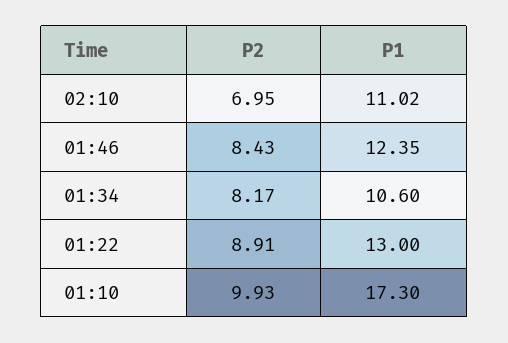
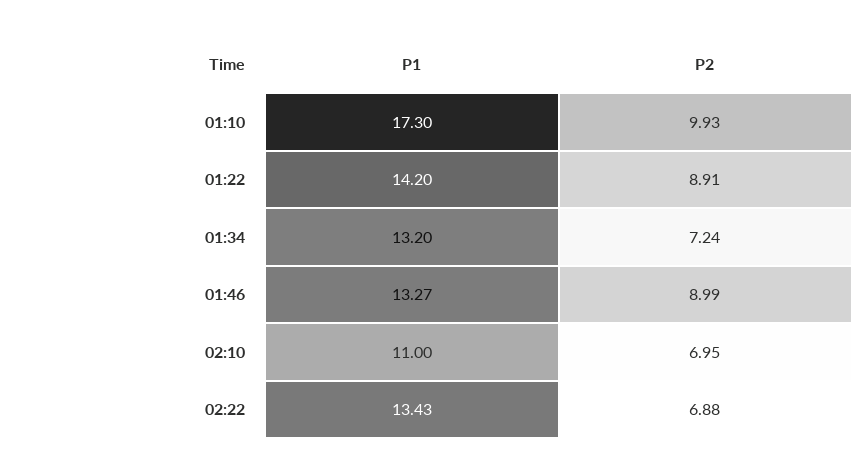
P1, 02:10: 11.02 -> 11
P2, 01:46: 8.43 -> 8.99
P1, 01:46: 12.35 -> 13.27
P2, 01:34: 8.17 -> 7.24
P1, 01:34: 10.6 -> 13.2
P1, 01:22: 13 -> 14.2
P1, 02:22: none -> 13.43
P2, 02:22: none -> 6.88

